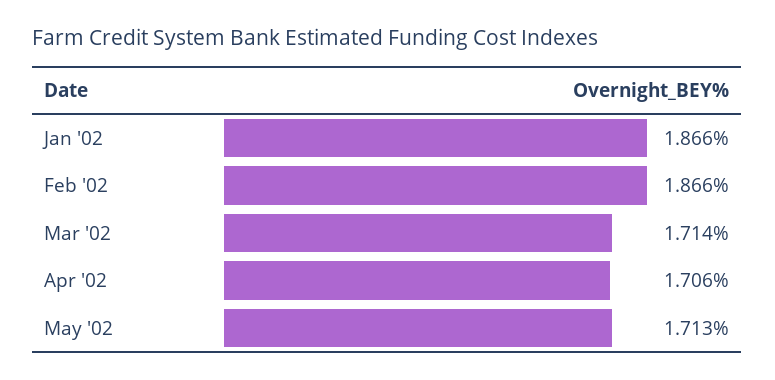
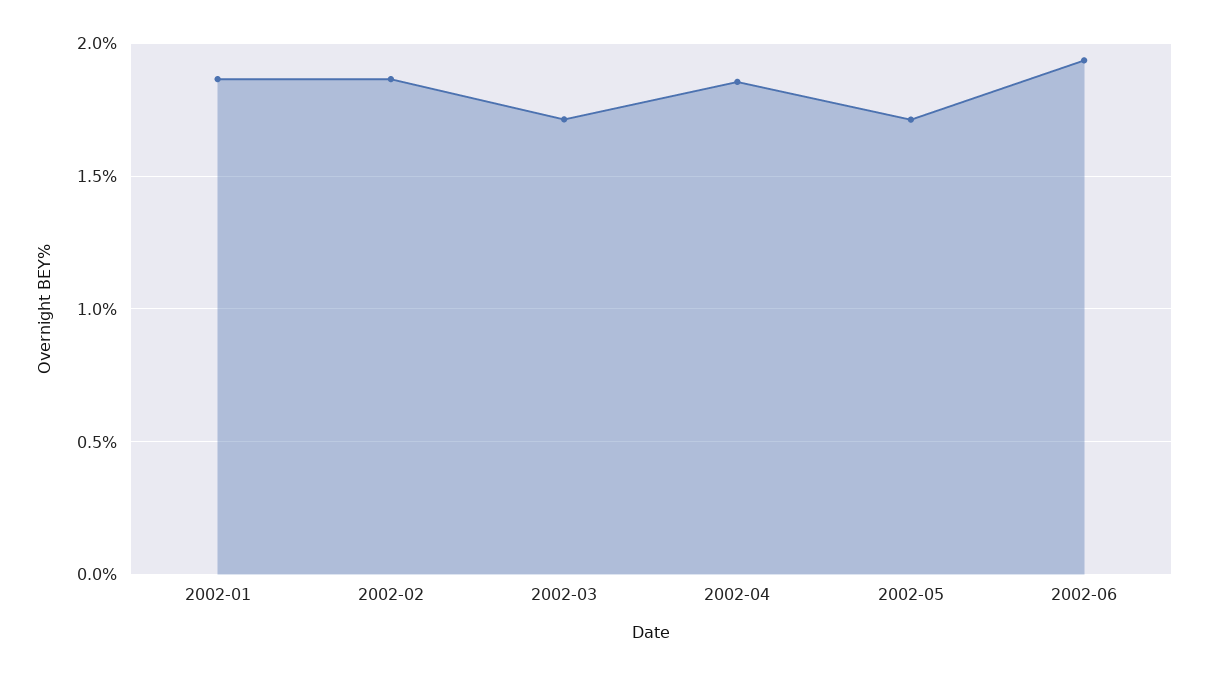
Apr '02: 1.706 -> 1.85
2002-06: none -> 1.95

